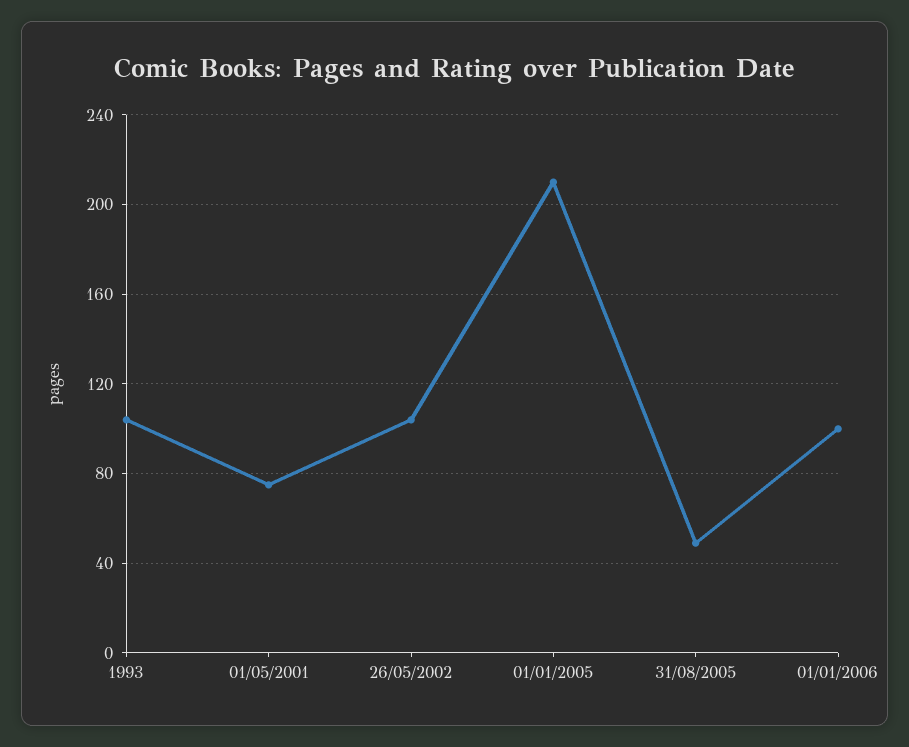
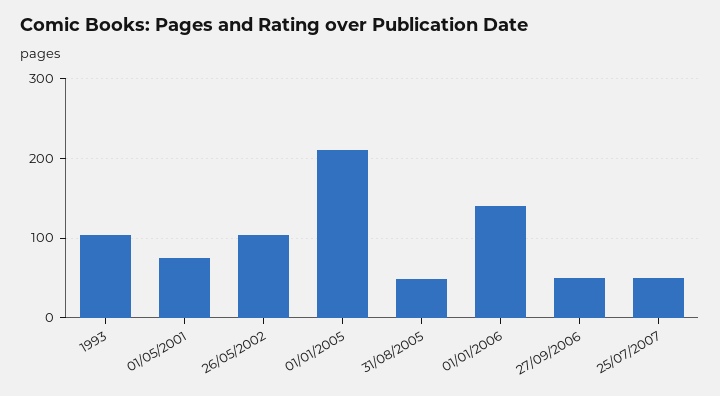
01/01/2006: 100 -> 140
27/09/2006: none -> 50
25/07/2007: none -> 50

